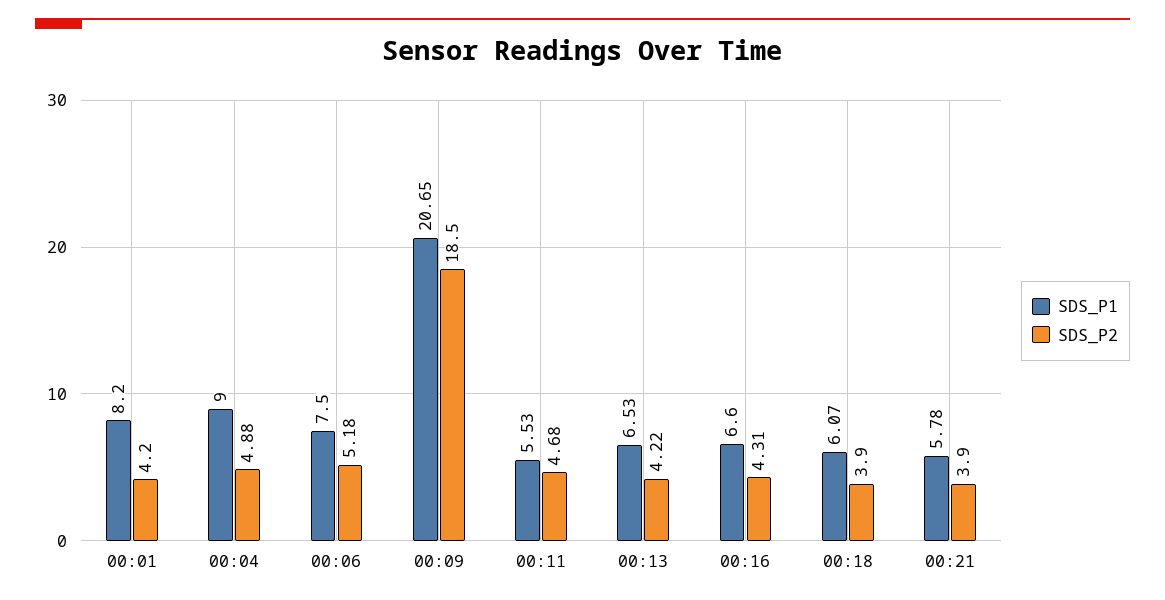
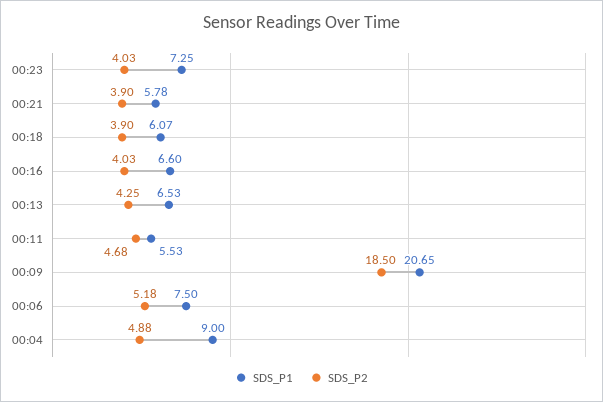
SDS_P1, 00:01: 8.2 -> none
SDS_P2, 00:01: 4.2 -> none
SDS_P2, 00:13: 4.22 -> 4.25
SDS_P2, 00:16: 4.31 -> 4.03
SDS_P1, 00:23: none -> 7.25
SDS_P2, 00:23: none -> 4.03

